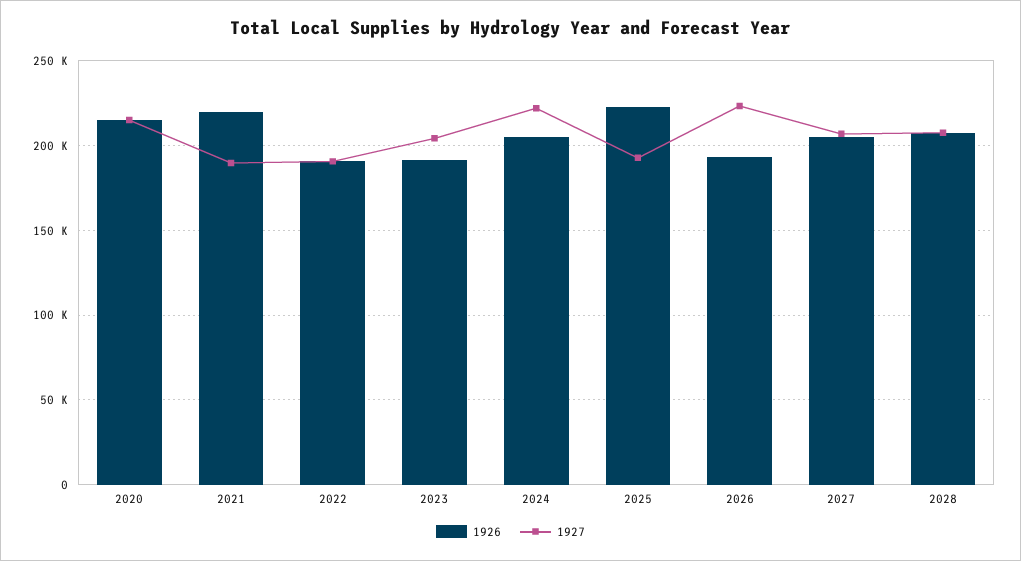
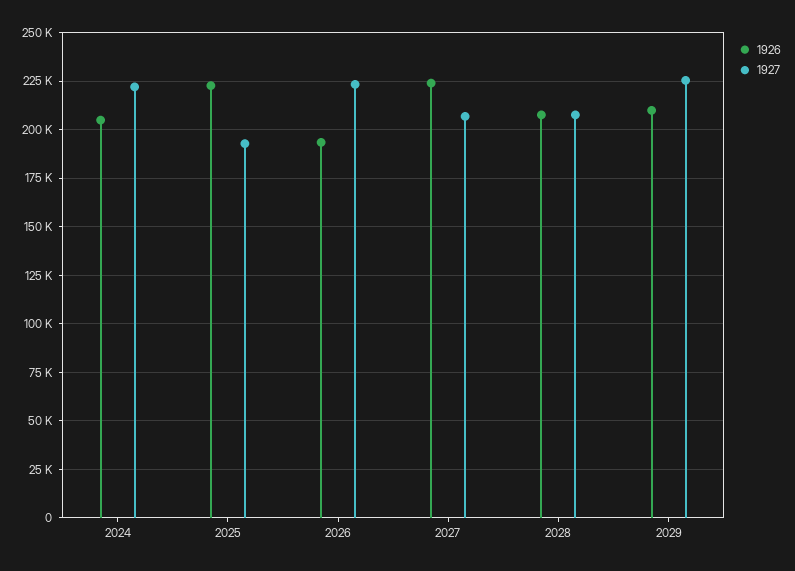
1926, 2020: 215000 -> none
1927, 2020: 215000 -> none
1926, 2021: 220000 -> none
1927, 2021: 190000 -> none
1926, 2022: 190000 -> none
1927, 2022: 190000 -> none
1926, 2023: 190000 -> none
1927, 2023: 205000 -> none
1926, 2027: 205000 -> 225000
1926, 2029: none -> 210000
1927, 2029: none -> 225000

